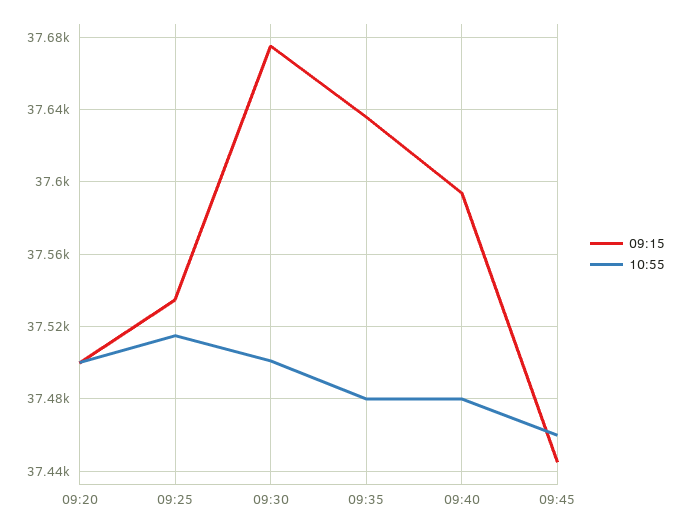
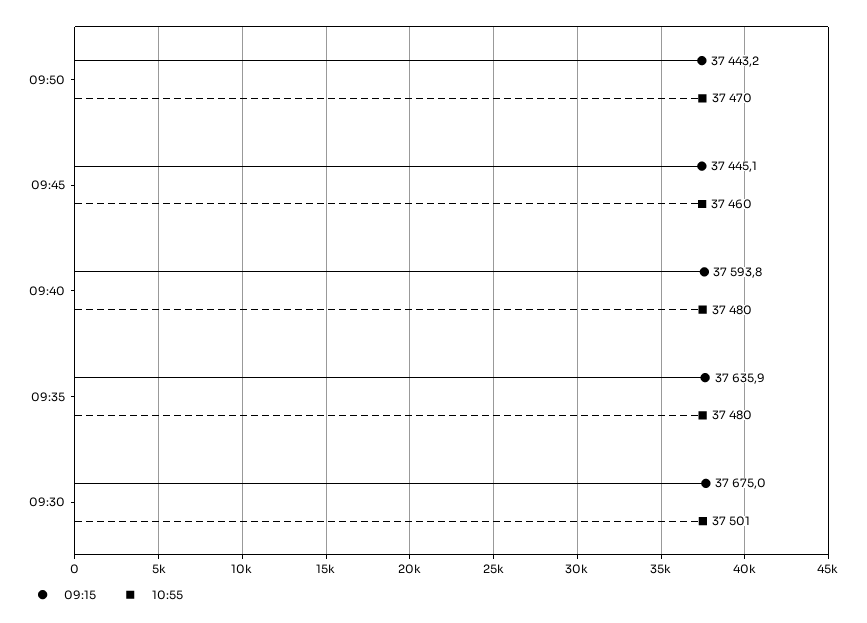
09:15, 09:20: 37500 -> none
10:55, 09:20: 37500 -> none
09:15, 09:25: 37535 -> none
10:55, 09:25: 37515 -> none
09:15, 09:50: none -> 37443.2
10:55, 09:50: none -> 37470

